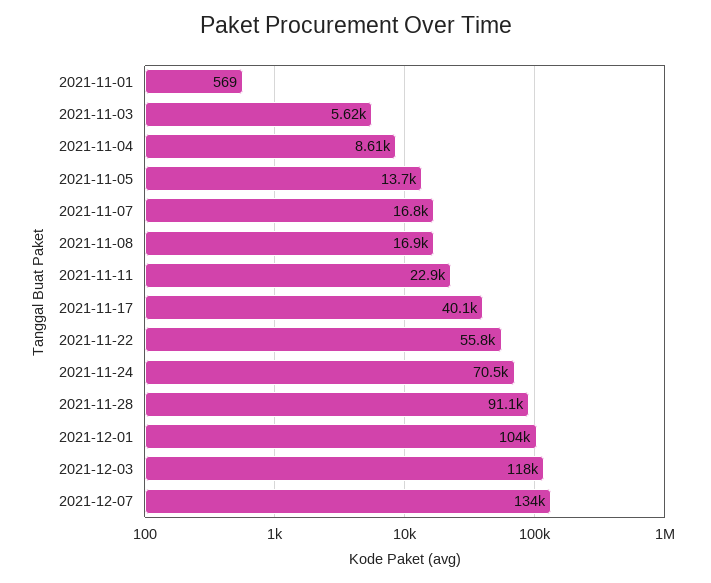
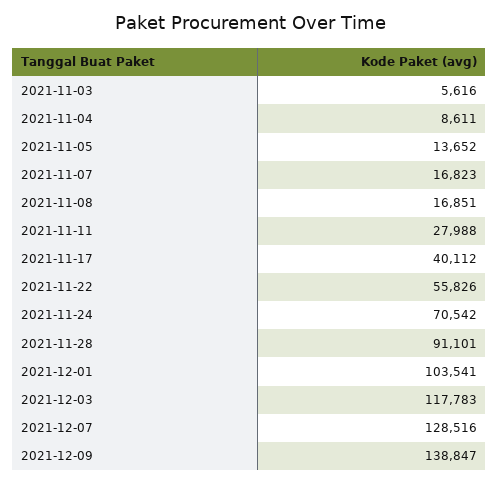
2021-11-01: 569 -> none
2021-11-11: 22900 -> 27988
2021-12-07: 134000 -> 128516
2021-12-09: none -> 138847

